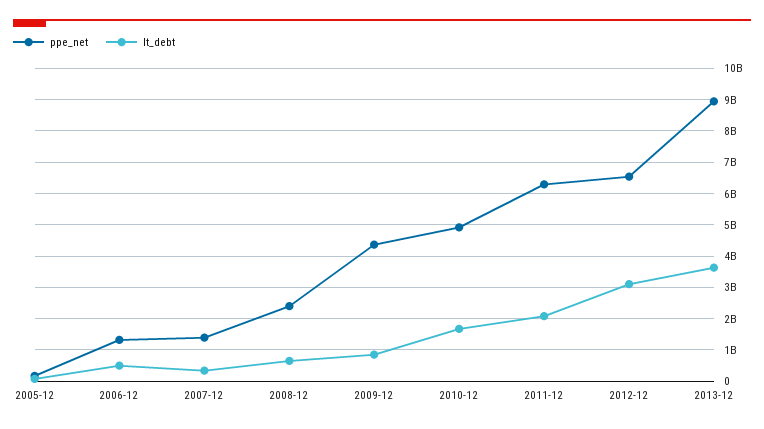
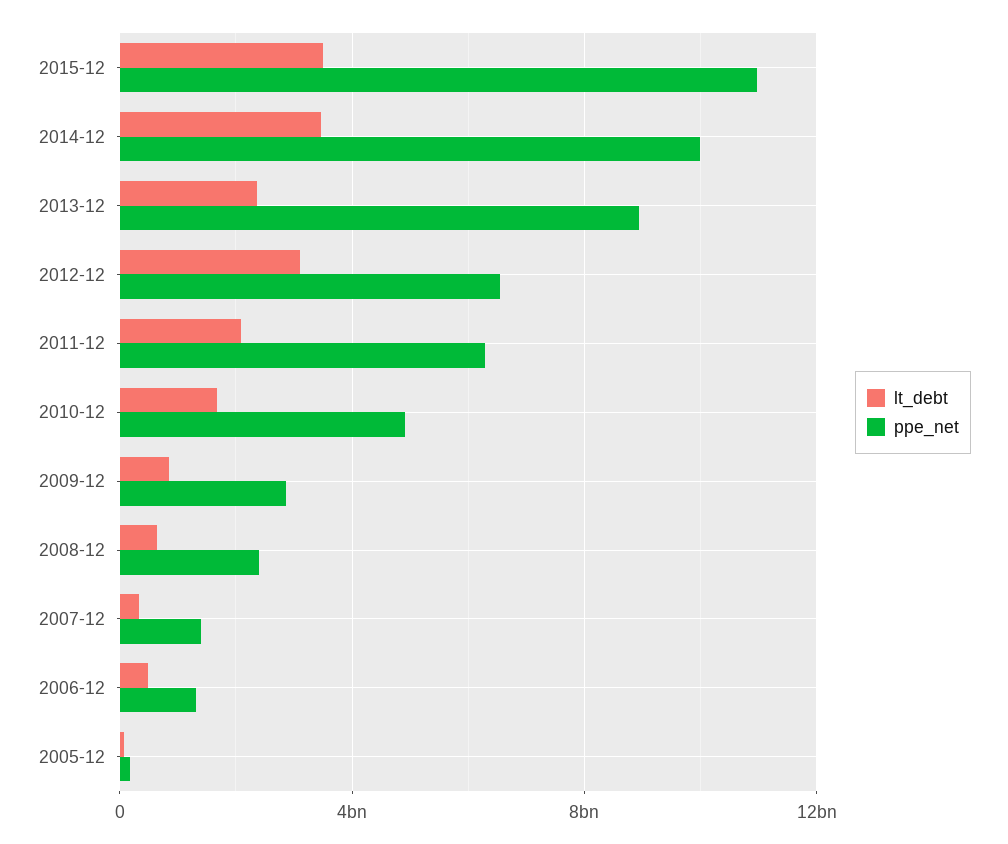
ppe_net, 2009-12: 4400000000 -> 3000000000
lt_debt, 2013-12: 3600000000 -> 2500000000
lt_debt, 2015-12: none -> 3500000000
ppe_net, 2015-12: none -> 11000000000
lt_debt, 2014-12: none -> 3500000000
ppe_net, 2014-12: none -> 10000000000

